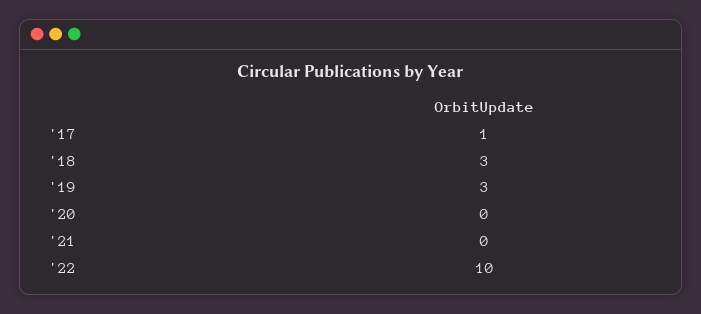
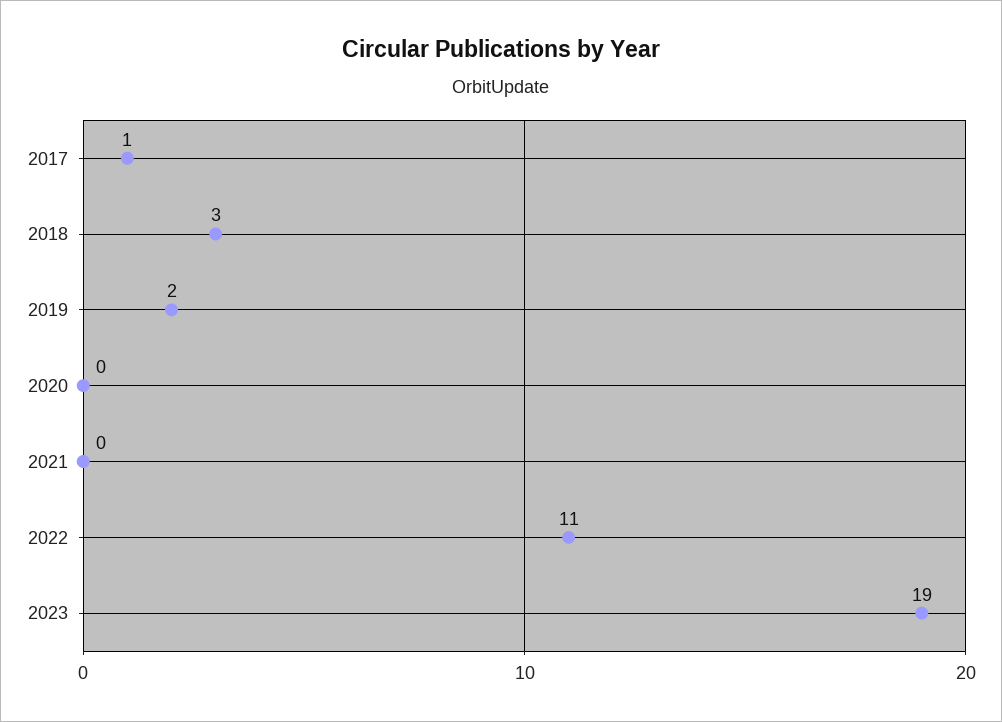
'19: 3 -> 2
'22: 10 -> 11
2023: none -> 19

